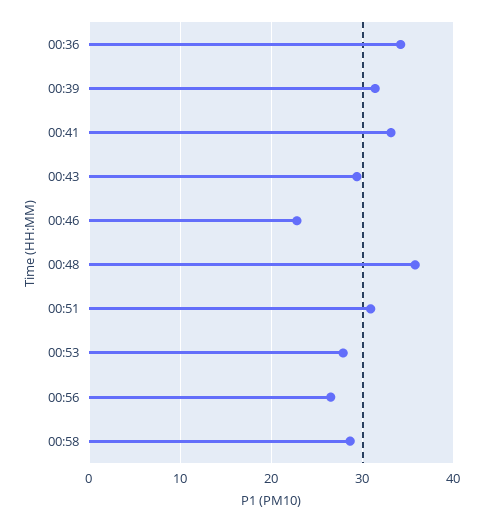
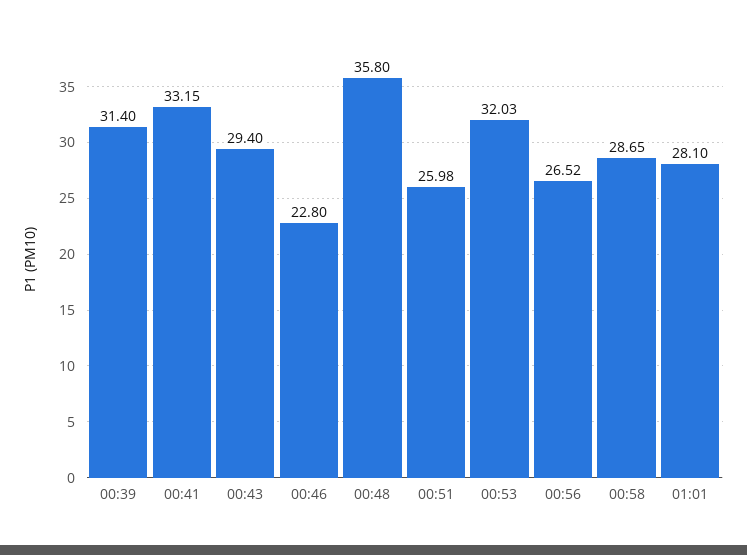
00:36: 34 -> none
00:51: 31 -> 25.98
00:53: 28 -> 32.03
01:01: none -> 28.1

